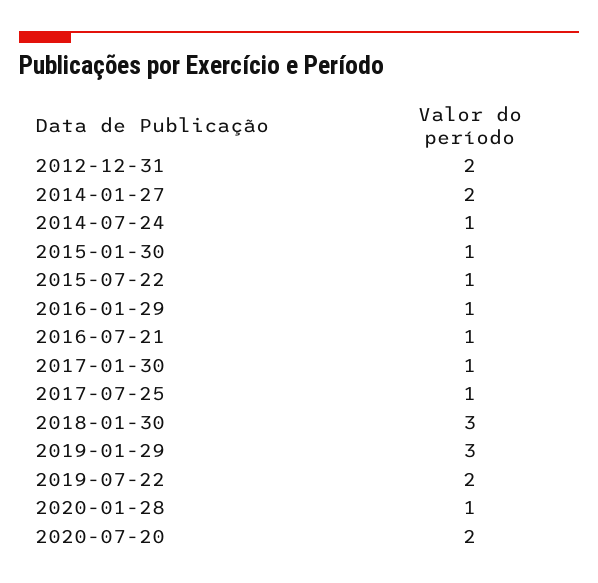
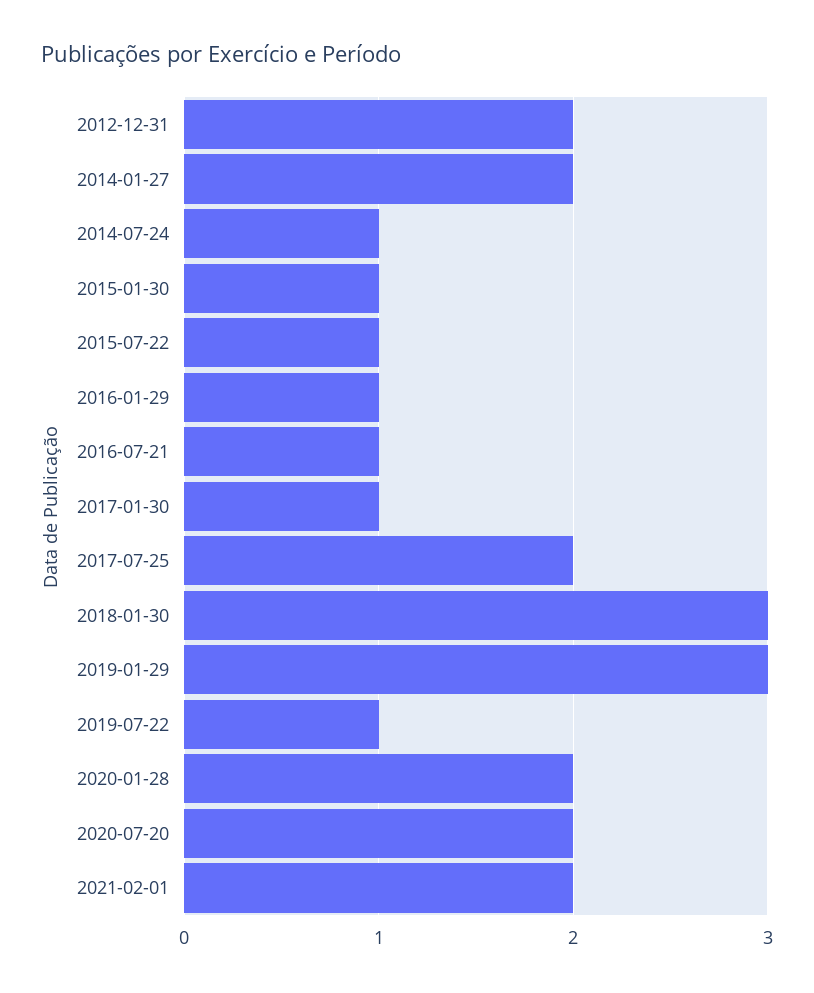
2017-07-25: 1 -> 2
2019-07-22: 2 -> 1
2020-01-28: 1 -> 2
2021-02-01: none -> 2

